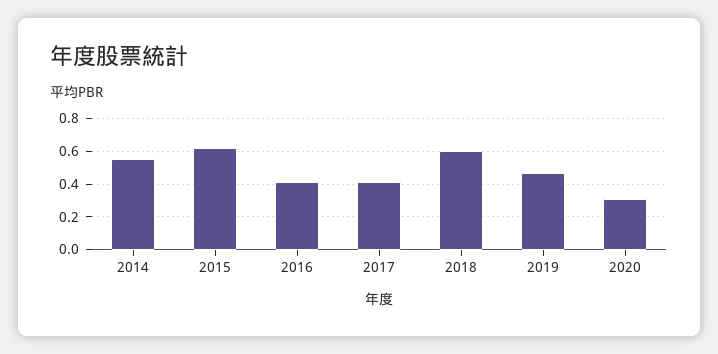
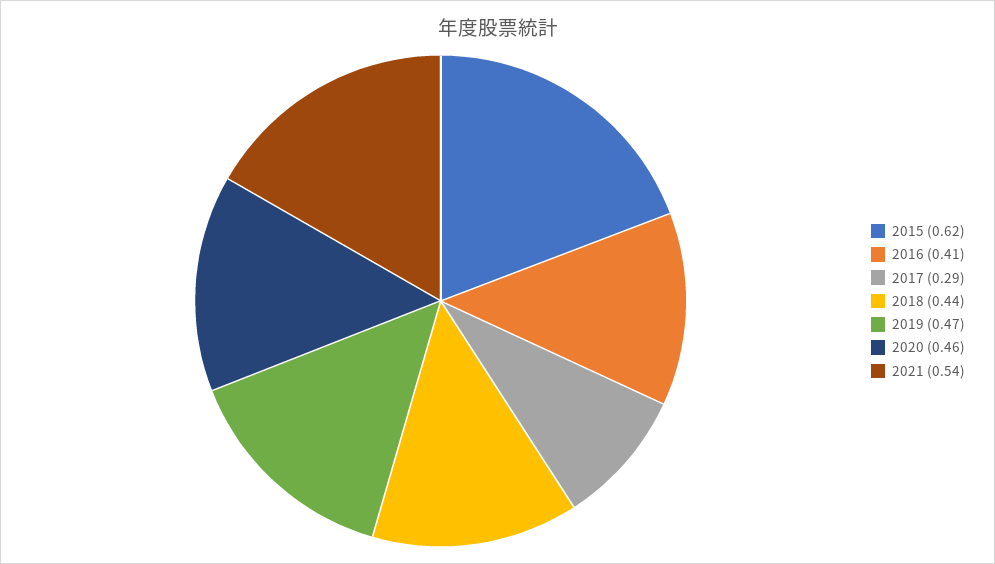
2014: 0.55 -> none
2017: 0.4 -> 0.29
2018: 0.6 -> 0.44
2020: 0.3 -> 0.46
2021: none -> 0.54

